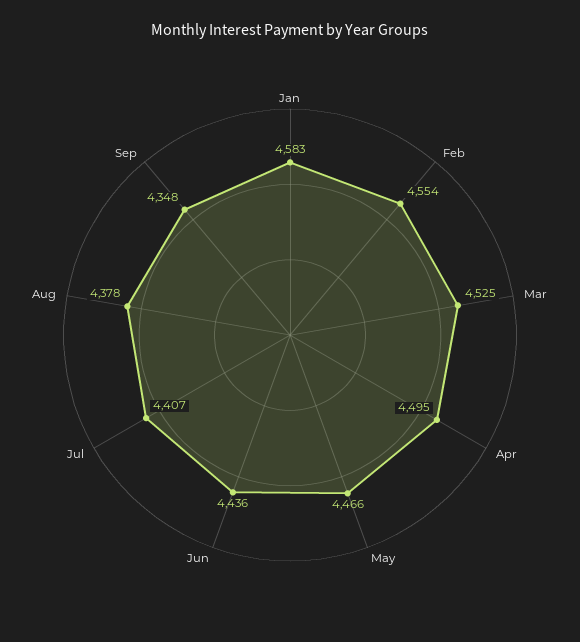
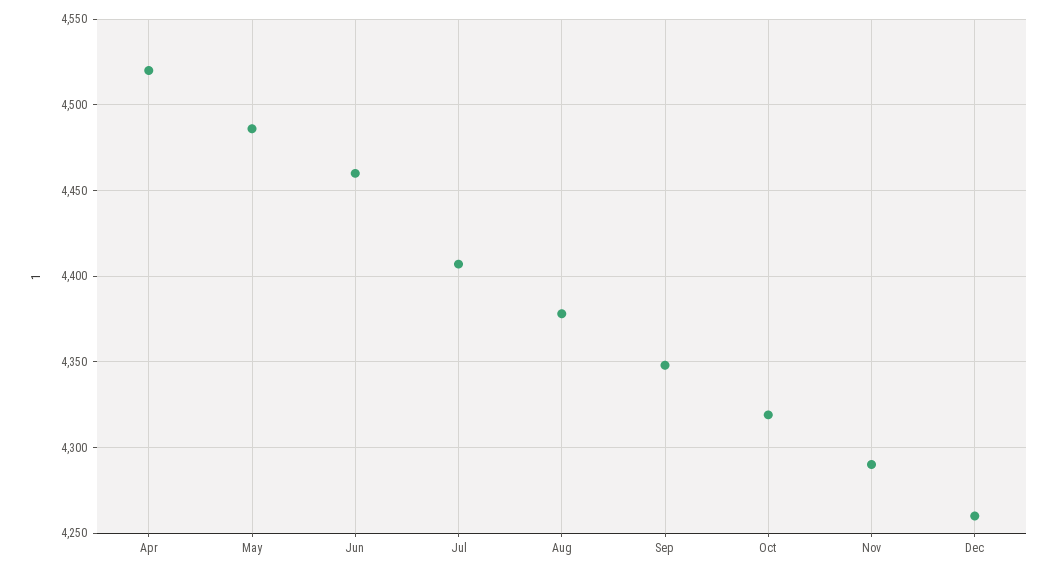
Jan: 4583 -> none
Feb: 4554 -> none
Mar: 4525 -> none
Apr: 4495 -> 4520
May: 4466 -> 4485
Jun: 4436 -> 4460
Oct: none -> 4320
Nov: none -> 4290
Dec: none -> 4260

